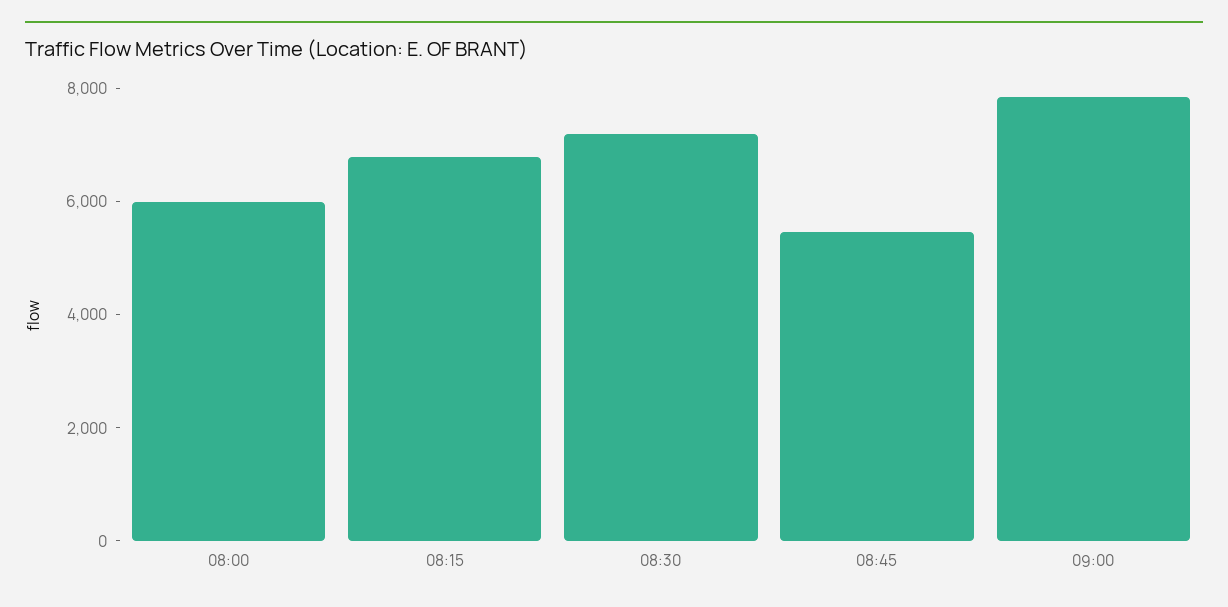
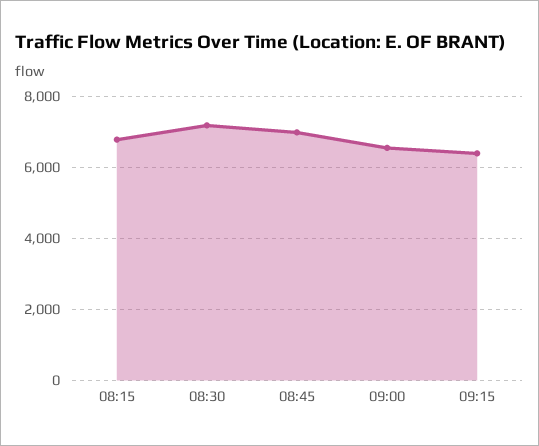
08:00: 6000 -> none
08:45: 5500 -> 7000
09:00: 8000 -> 6600
09:15: none -> 6400

